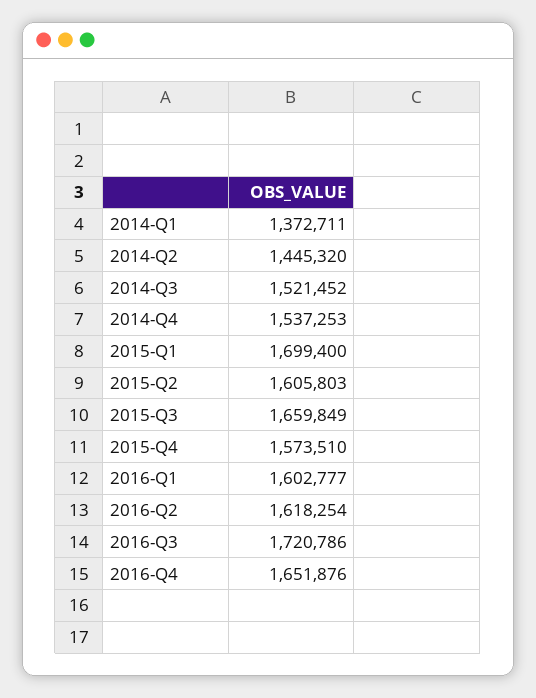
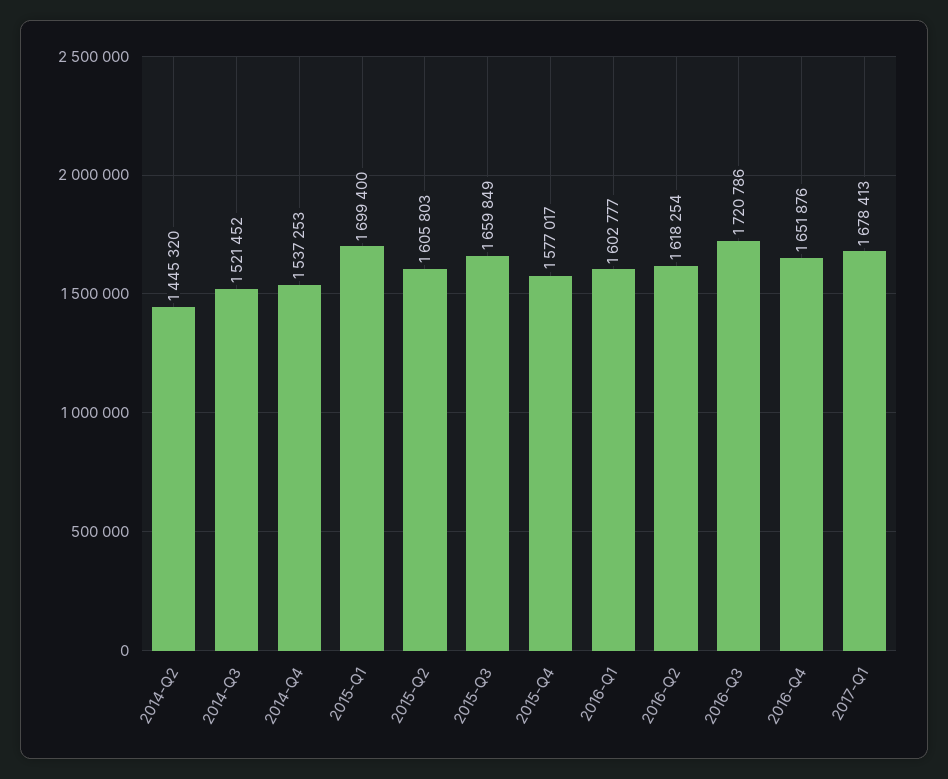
2014-Q1: 1372711 -> none
2015-Q4: 1573510 -> 1577017
2017-Q1: none -> 1678413

